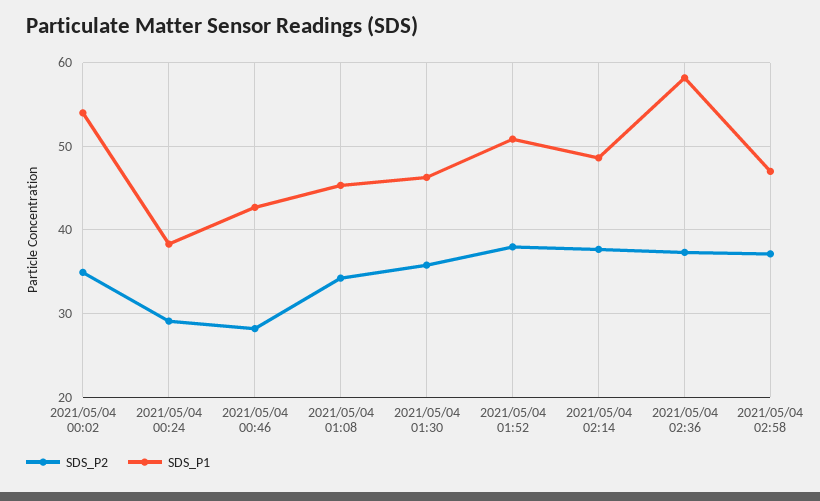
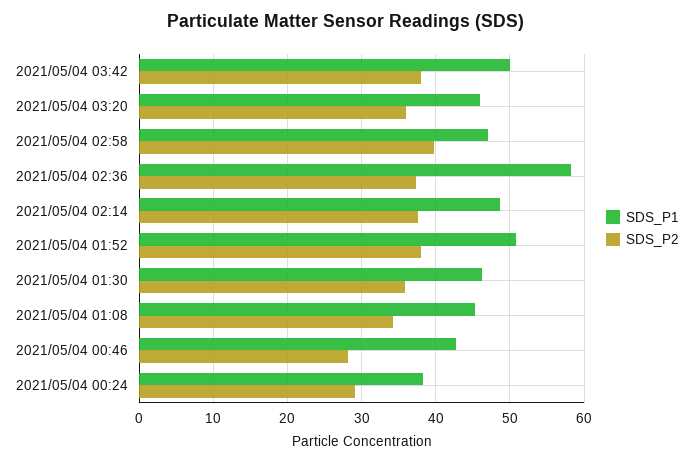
SDS_P2, 2021/05/04 00:02: 35 -> none
SDS_P1, 2021/05/04 00:02: 54 -> none
SDS_P2, 2021/05/04 02:58: 37 -> 40
SDS_P1, 2021/05/04 03:42: none -> 50
SDS_P2, 2021/05/04 03:42: none -> 38
SDS_P1, 2021/05/04 03:20: none -> 46
SDS_P2, 2021/05/04 03:20: none -> 36

